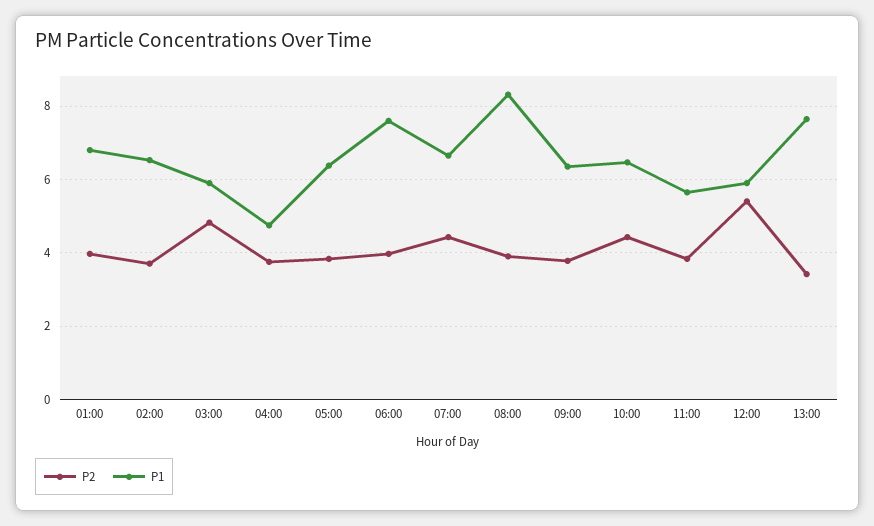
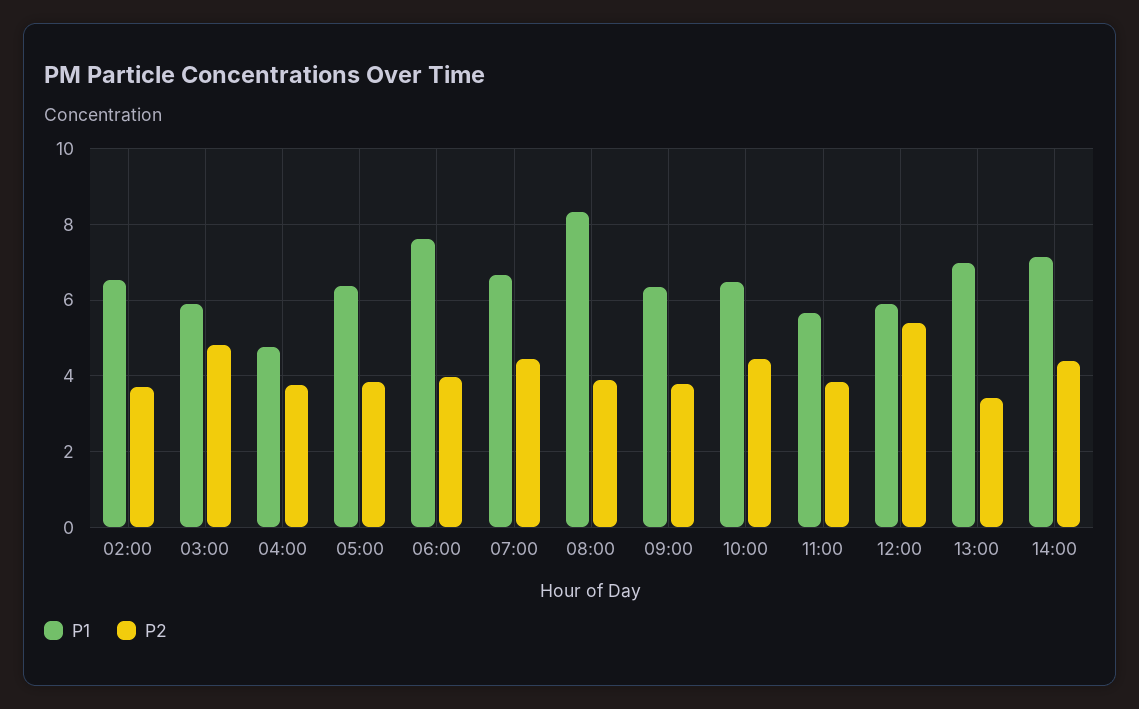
P2, 01:00: 4 -> none
P1, 01:00: 6.8 -> none
P1, 13:00: 7.6 -> 7
P1, 14:00: none -> 7.2
P2, 14:00: none -> 4.4

